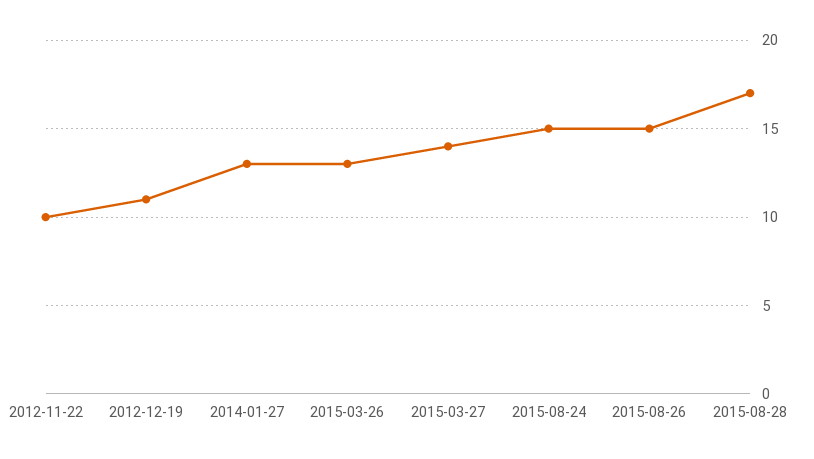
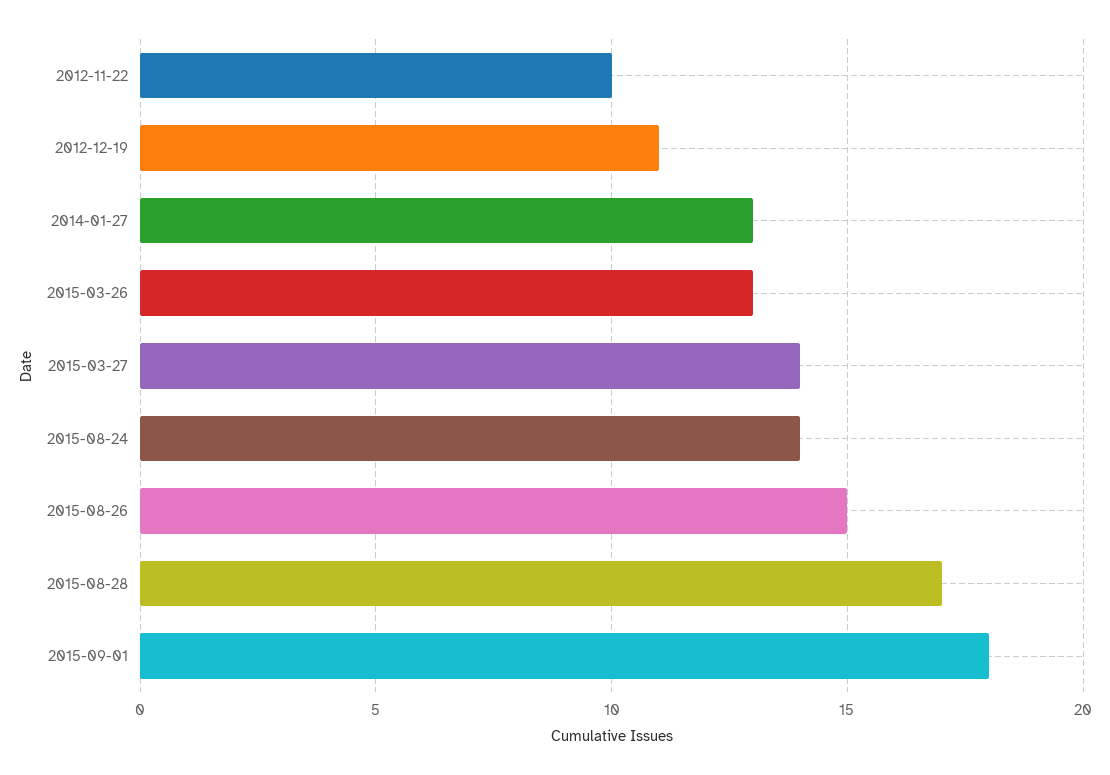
2015-08-24: 15 -> 14
2015-09-01: none -> 18

